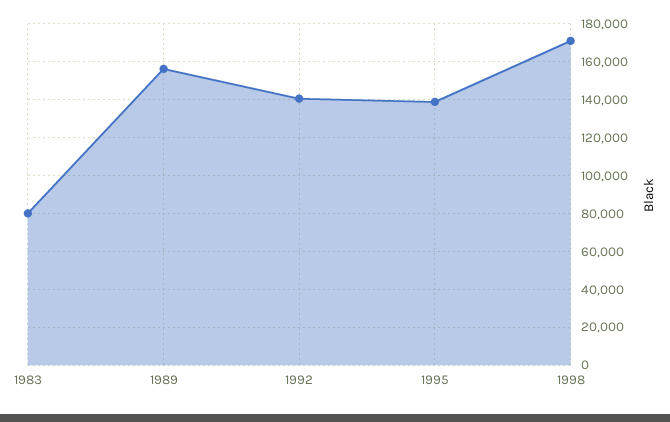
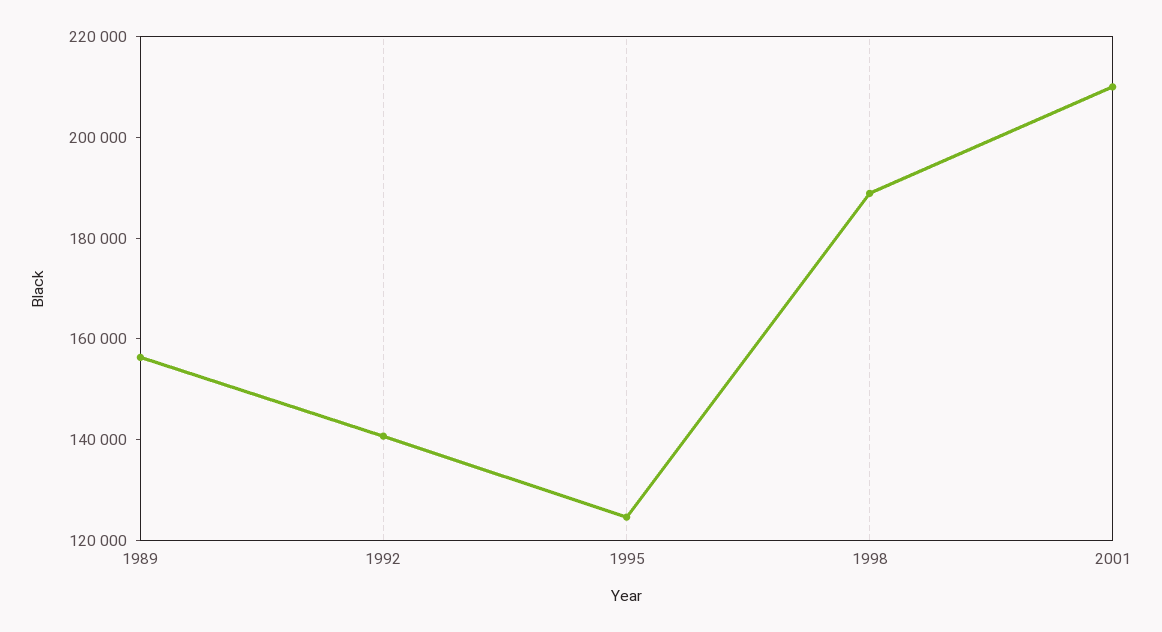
1983: 80000 -> none
1995: 140000 -> 125000
1998: 170000 -> 190000
2001: none -> 210000

